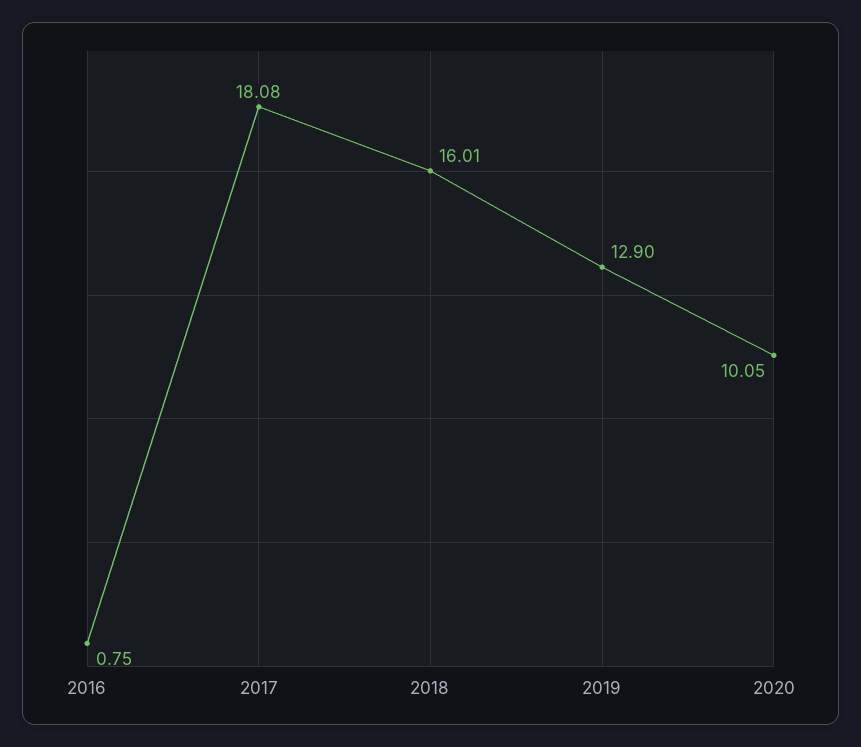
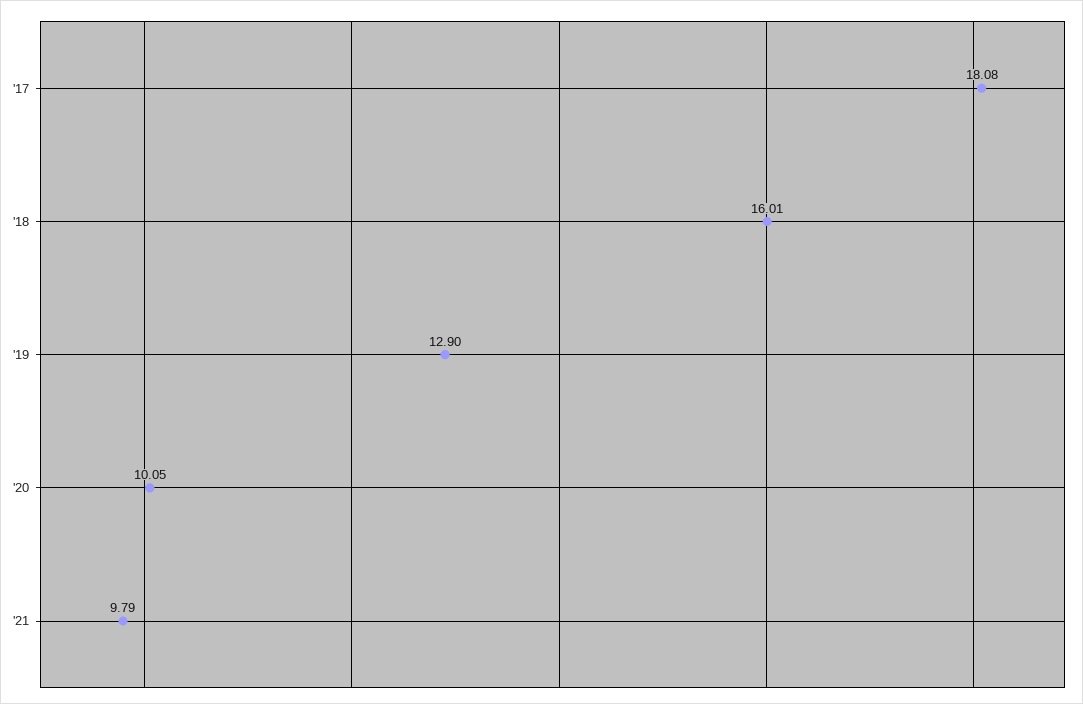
2016: 0.75 -> none
'21: none -> 9.79

